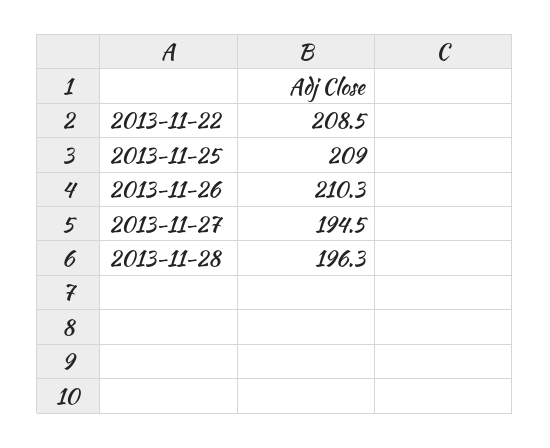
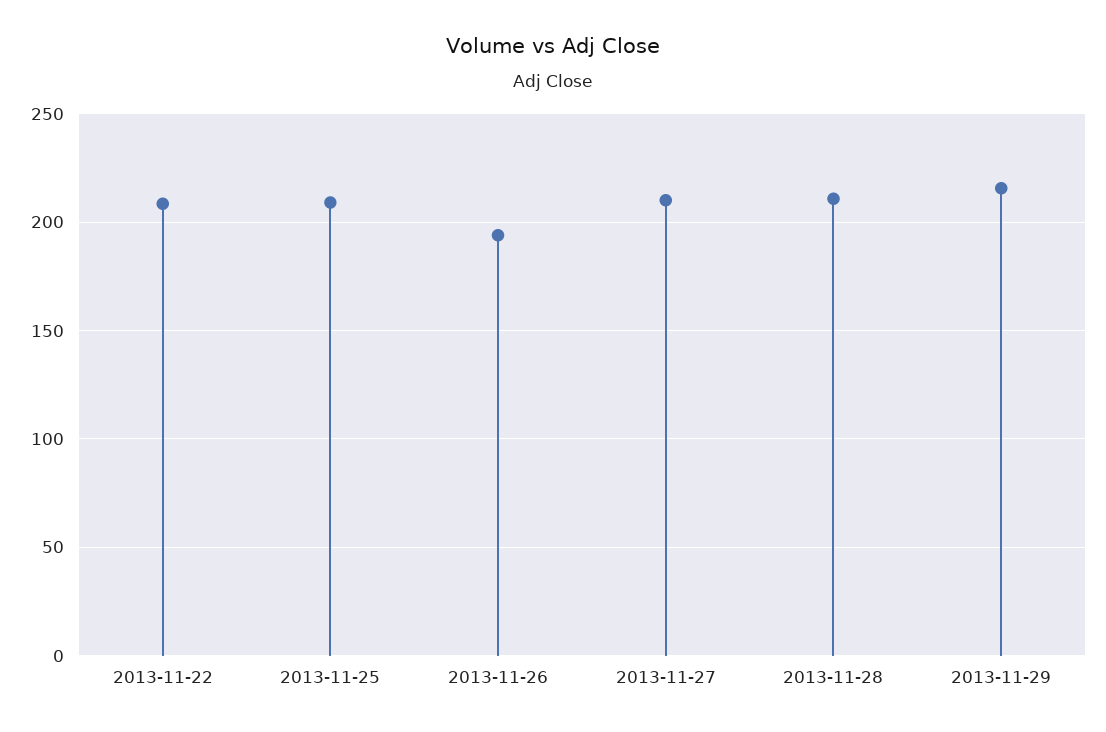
2013-11-26: 210.3 -> 195
2013-11-27: 194.5 -> 210
2013-11-28: 196.3 -> 210
2013-11-29: none -> 215

